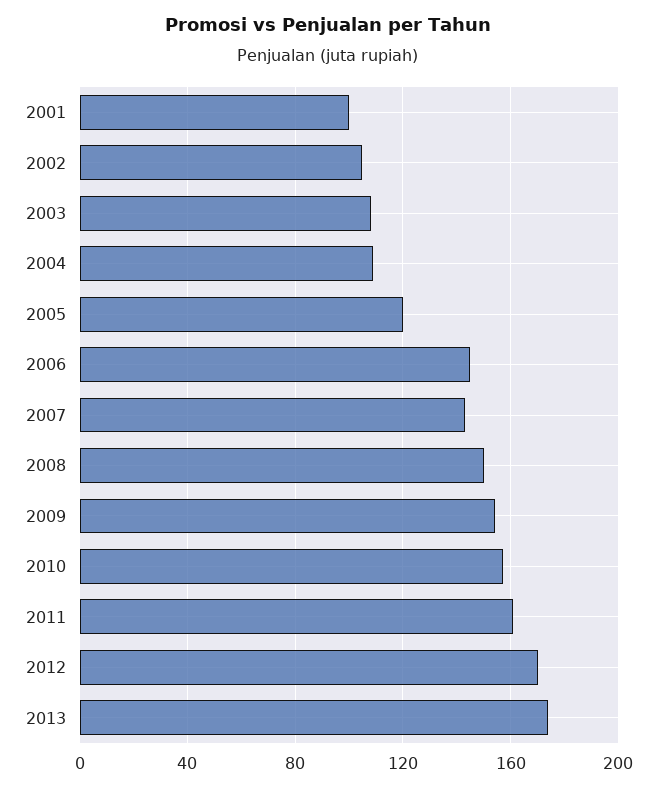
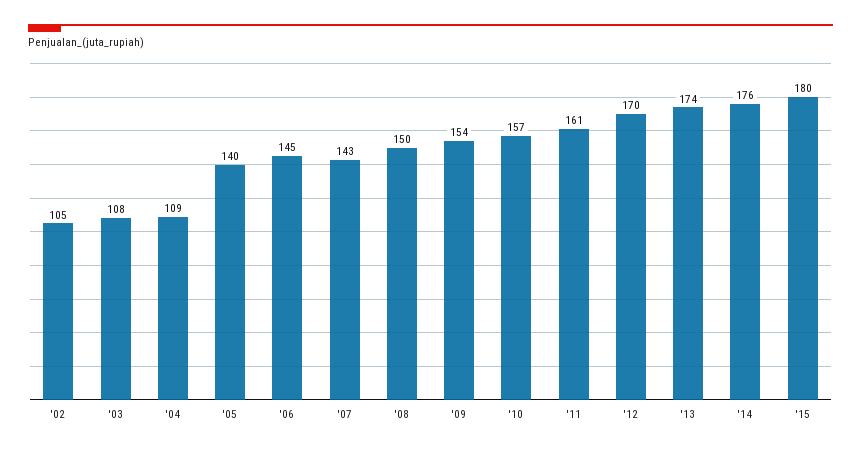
2001: 100 -> none
2005: 120 -> 140
'14: none -> 176
'15: none -> 180

